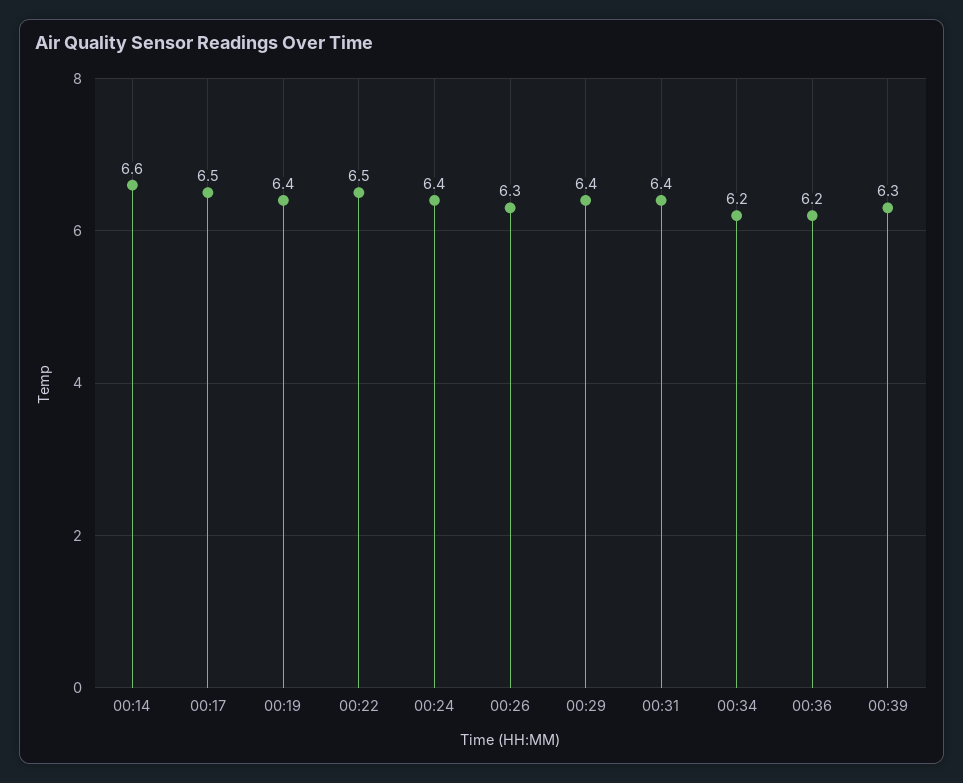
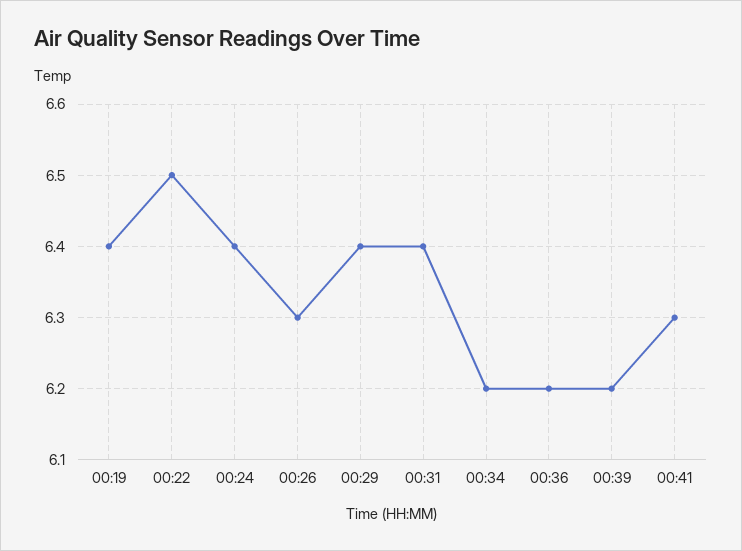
00:14: 6.6 -> none
00:17: 6.5 -> none
00:39: 6.3 -> 6.2
00:41: none -> 6.3

